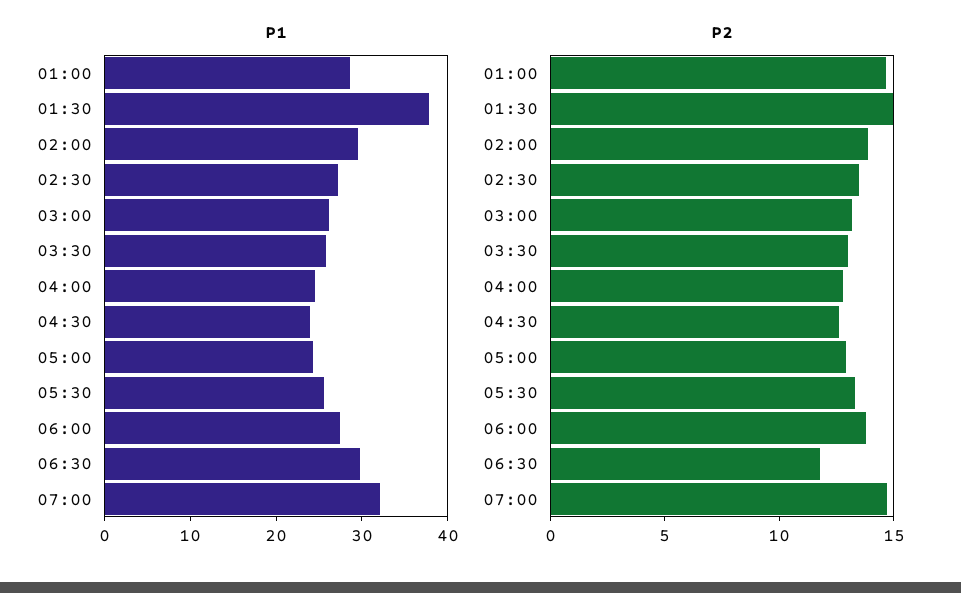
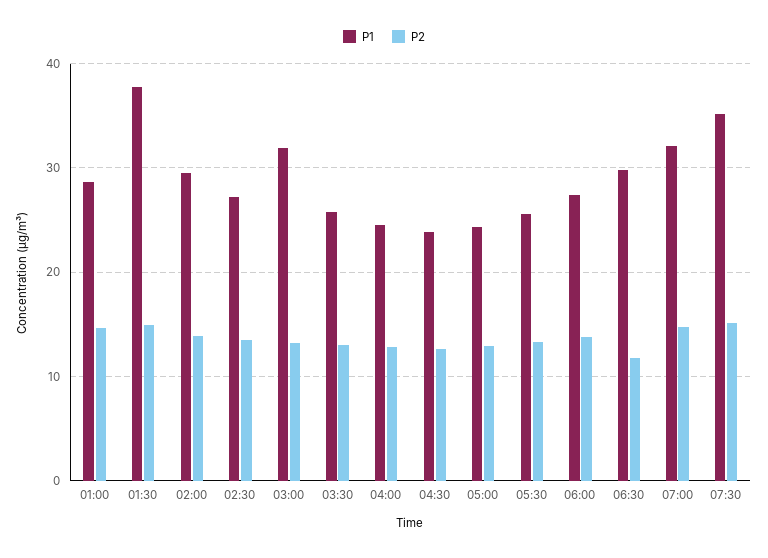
P1, 03:00: 26 -> 32
P1, 07:30: none -> 35
P2, 07:30: none -> 15

